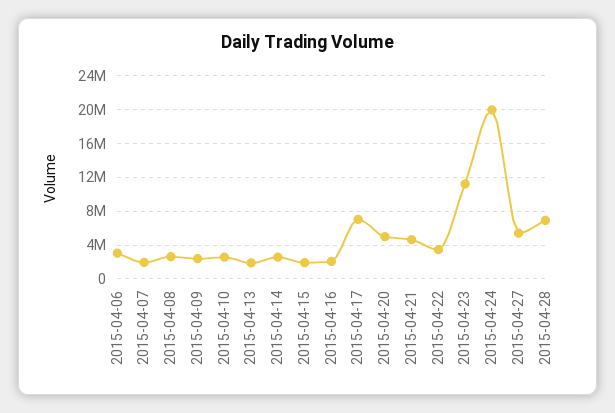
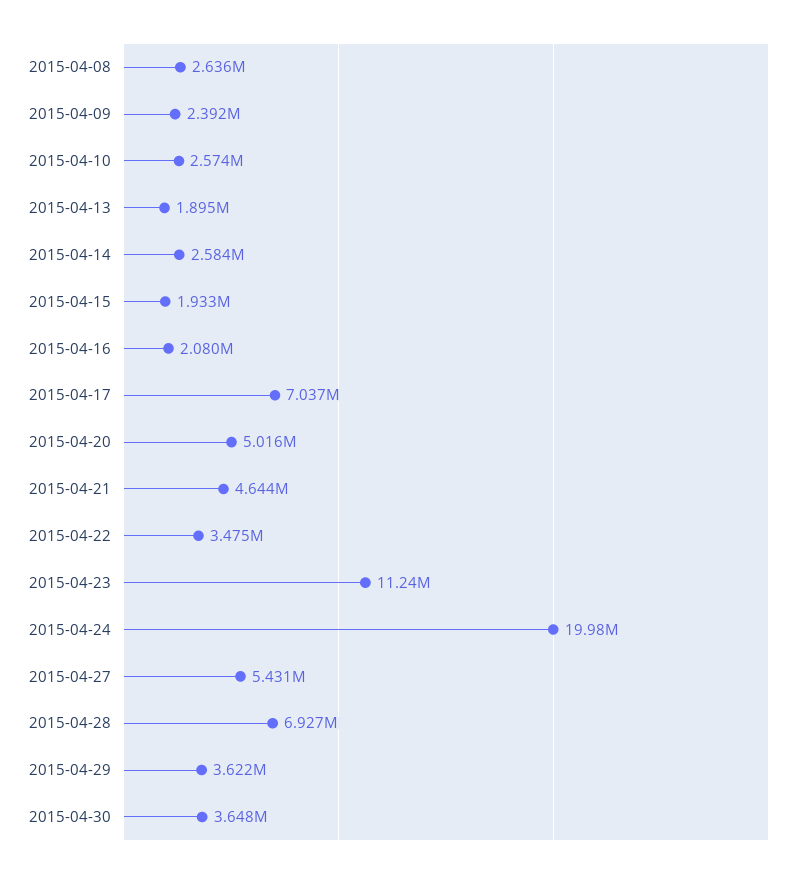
2015-04-06: 3000000 -> none
2015-04-07: 2000000 -> none
2015-04-29: none -> 3622000
2015-04-30: none -> 3648000

